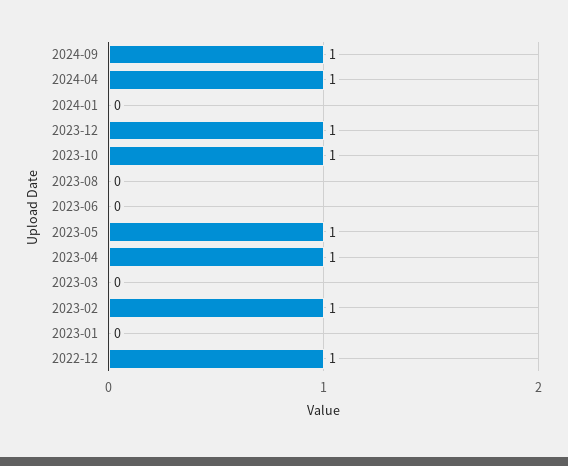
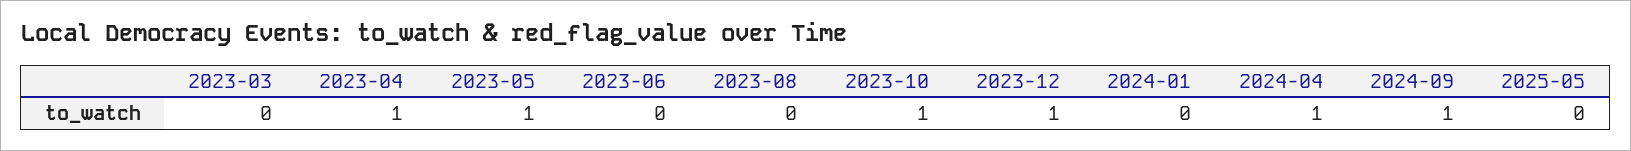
2023-02: 1 -> none
2023-01: 0 -> none
2022-12: 1 -> none
2025-05: none -> 0

